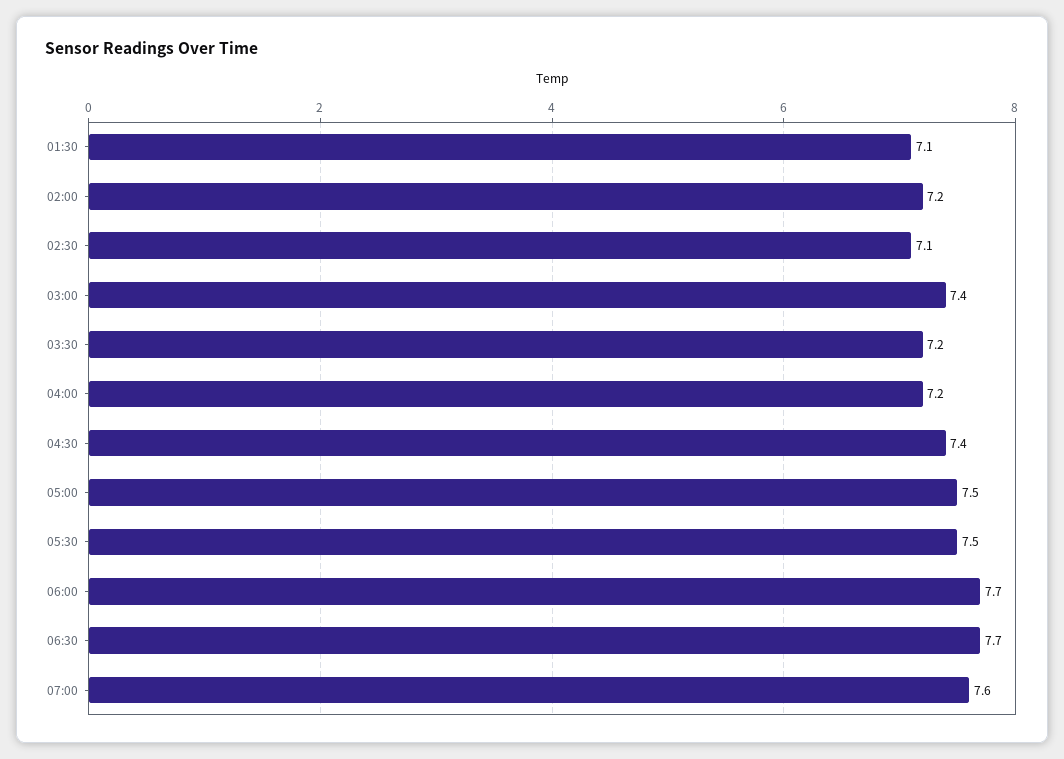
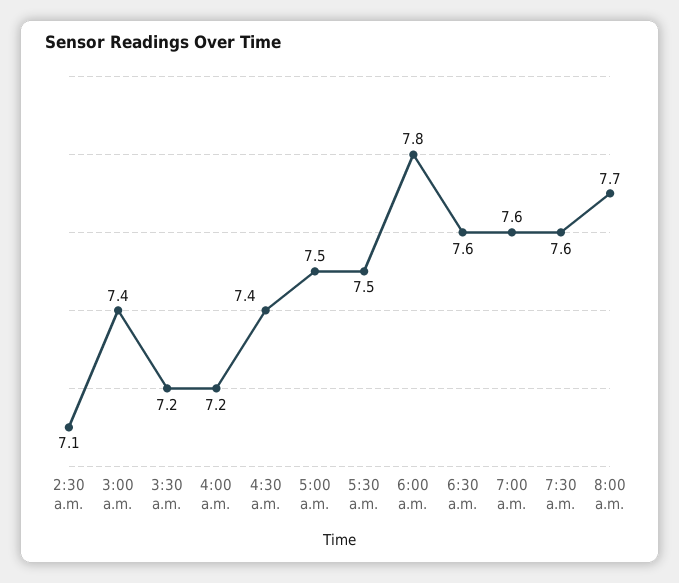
01:30: 7.1 -> none
02:00: 7.2 -> none
06:00: 7.7 -> 7.8
06:30: 7.7 -> 7.6
7:30 a.m.: none -> 7.6
8:00 a.m.: none -> 7.7

